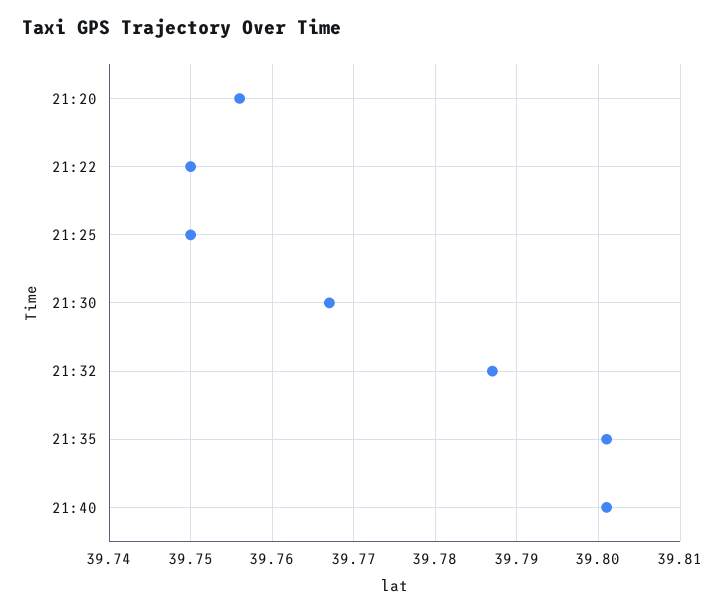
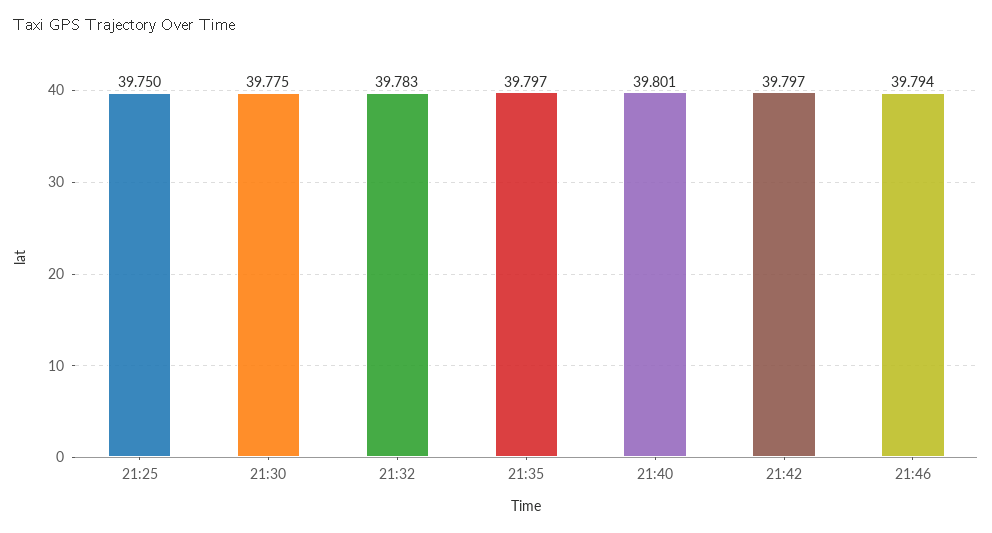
21:20: 39.756 -> none
21:22: 39.75 -> none
21:30: 39.767 -> 39.775
21:32: 39.787 -> 39.783
21:35: 39.801 -> 39.797
21:42: none -> 39.797
21:46: none -> 39.794

